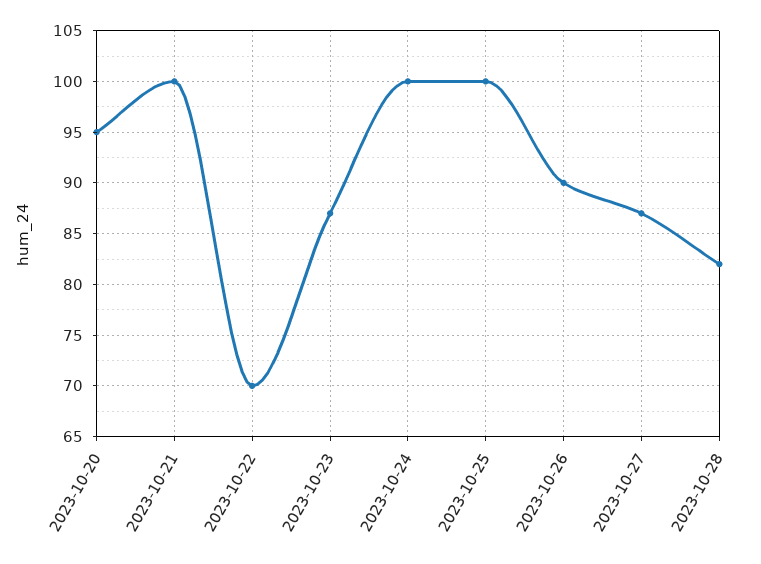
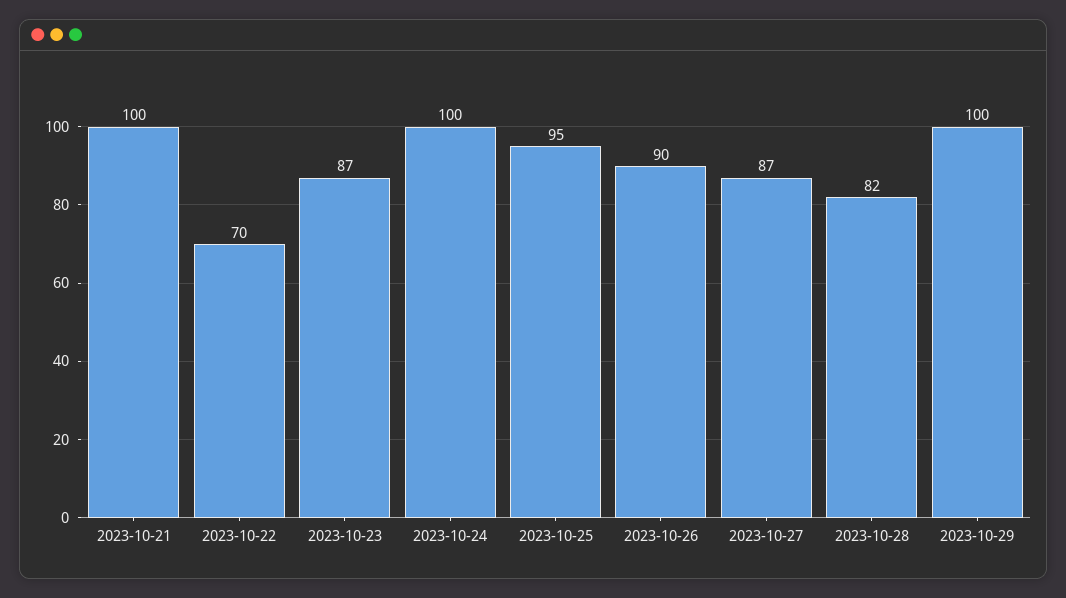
2023-10-20: 95 -> none
2023-10-25: 100 -> 95
2023-10-29: none -> 100

